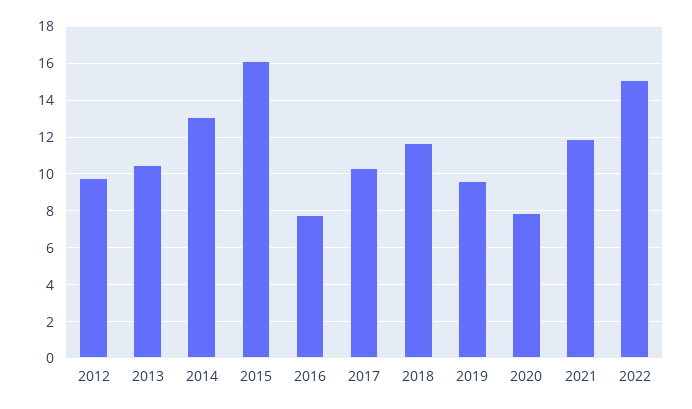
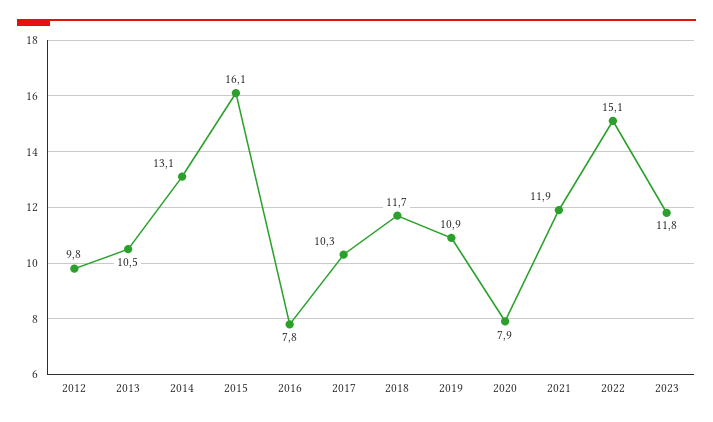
2019: 9.5 -> 10.9
2023: none -> 11.8

